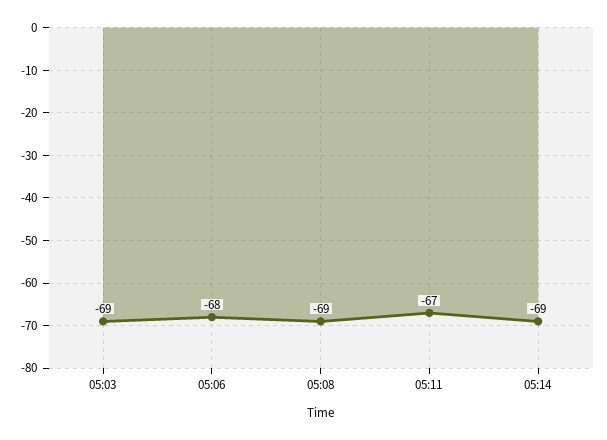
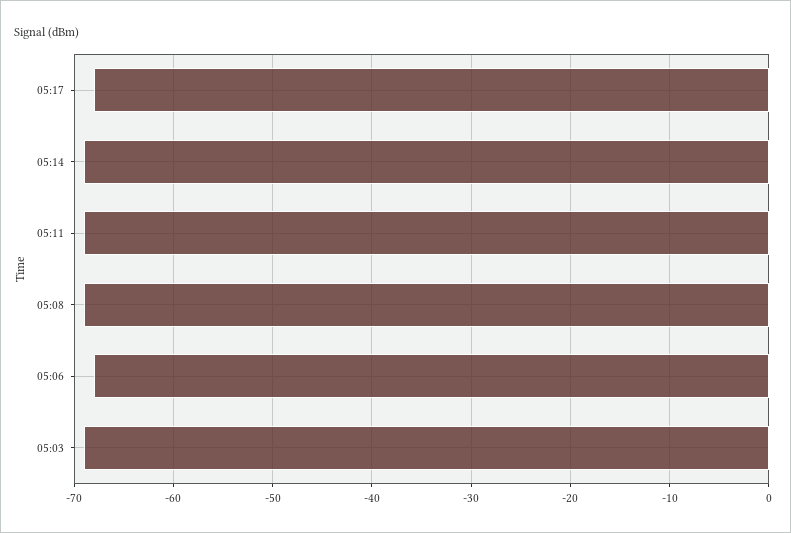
05:11: -67 -> -69
05:17: none -> -68

